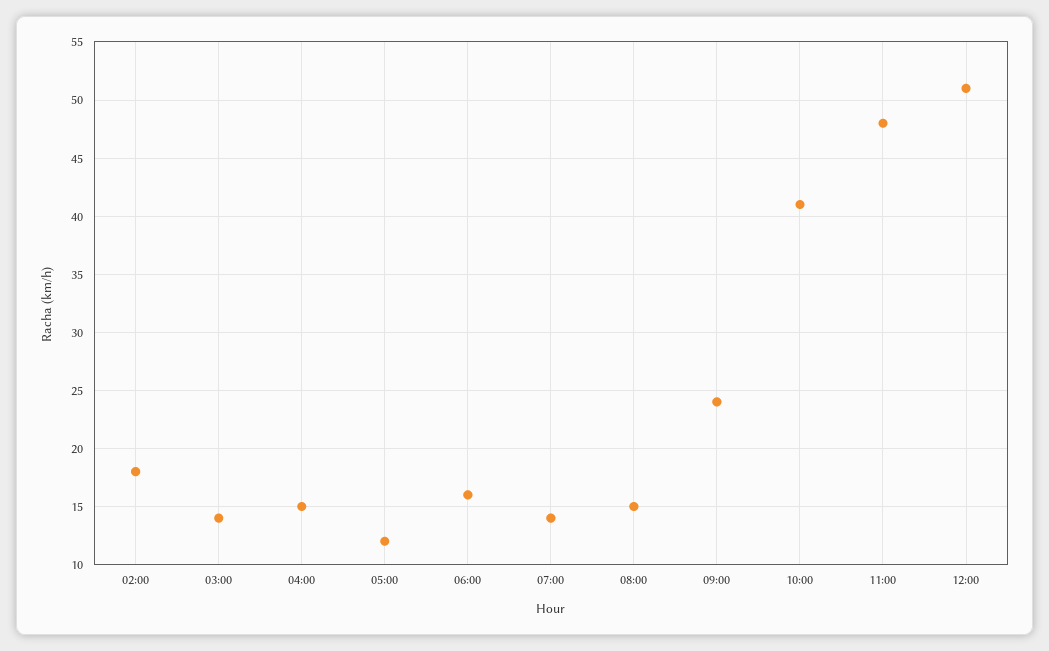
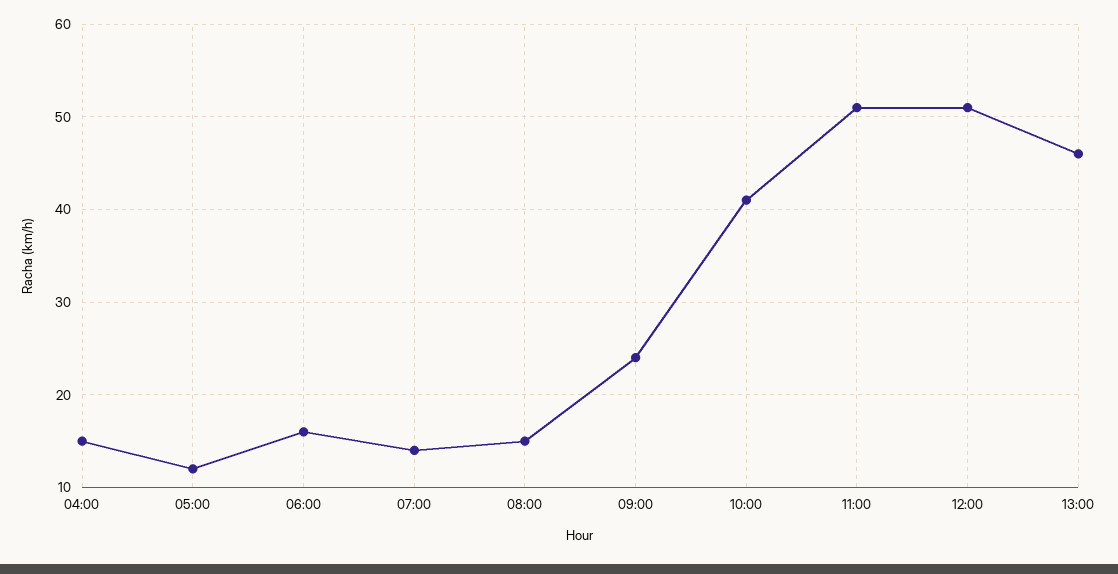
02:00: 18 -> none
03:00: 14 -> none
11:00: 48 -> 51
13:00: none -> 46

